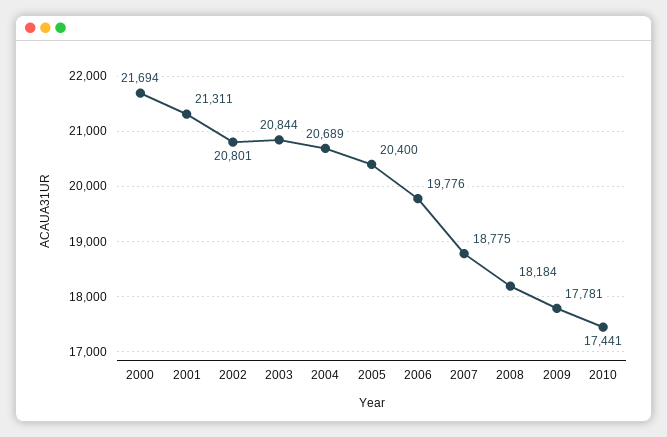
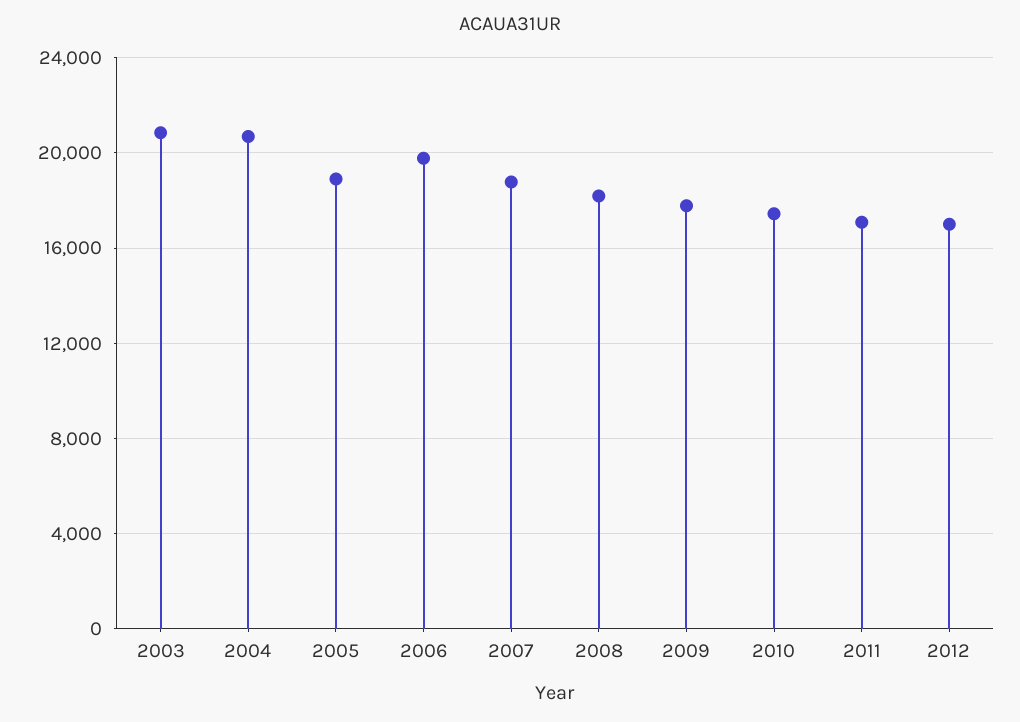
2000: 21694 -> none
2001: 21311 -> none
2002: 20801 -> none
2005: 20400 -> 19000
2011: none -> 17000
2012: none -> 17000

